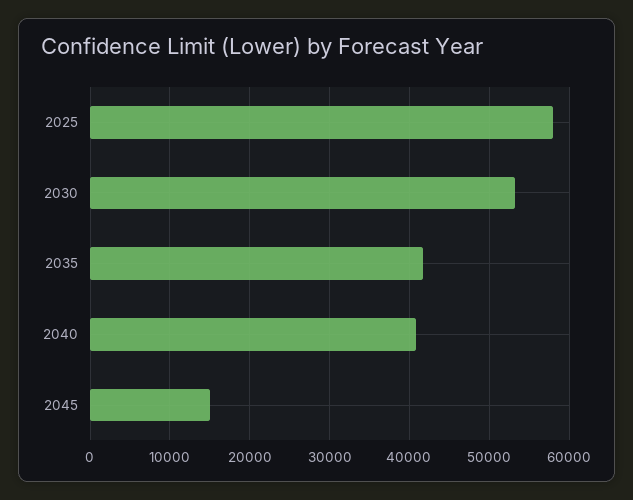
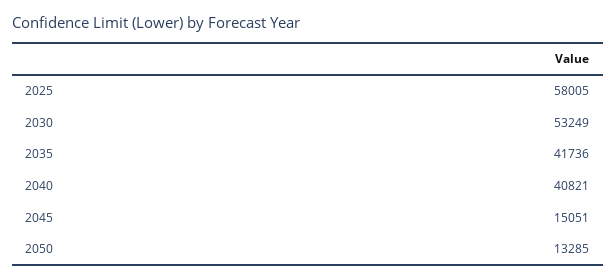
2050: none -> 13285

